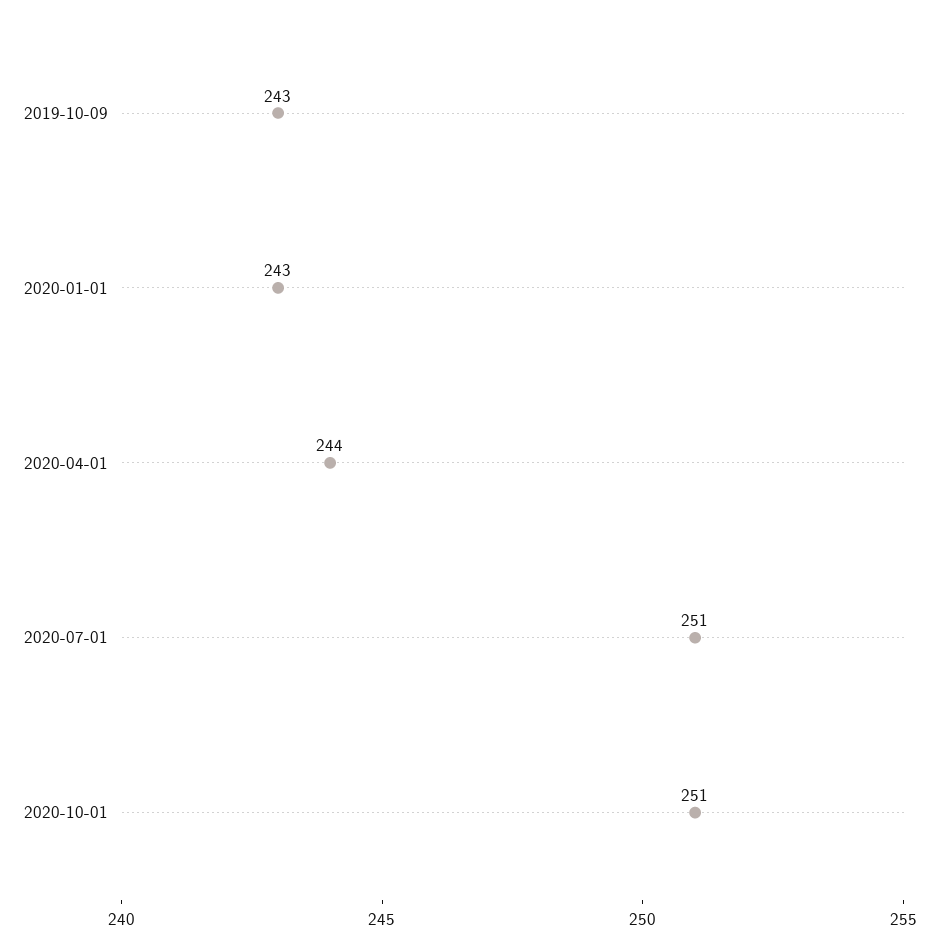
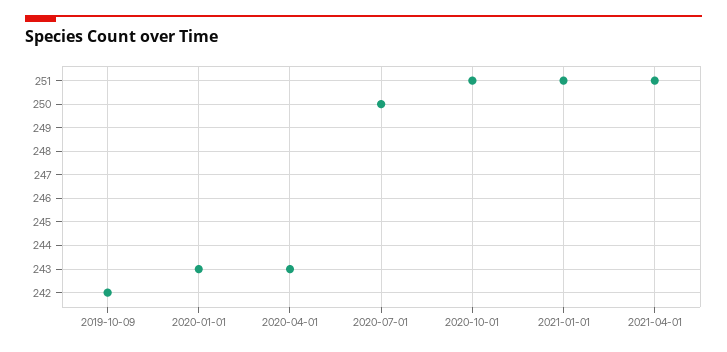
2019-10-09: 243 -> 242
2020-04-01: 244 -> 243
2020-07-01: 251 -> 250
2021-01-01: none -> 251
2021-04-01: none -> 251

